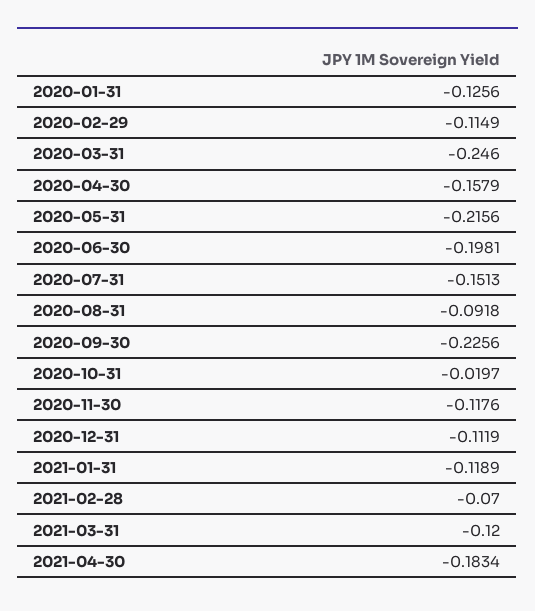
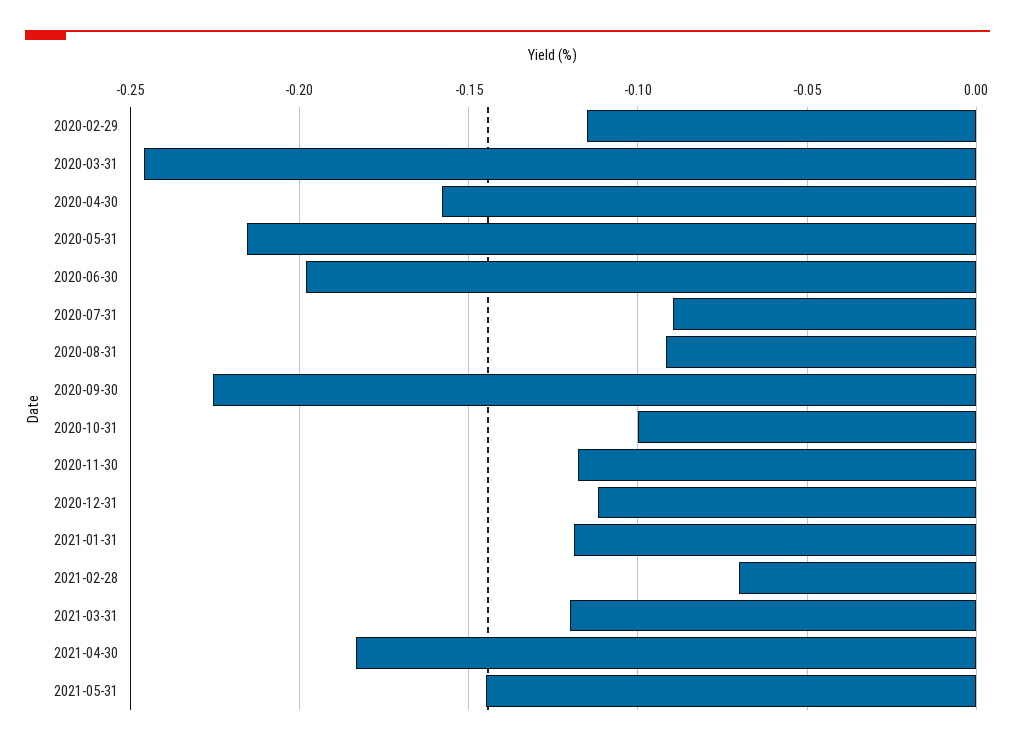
2020-01-31: -0.1256 -> none
2020-07-31: -0.1513 -> -0.09
2020-10-31: -0.0197 -> -0.1
2021-05-31: none -> -0.145

